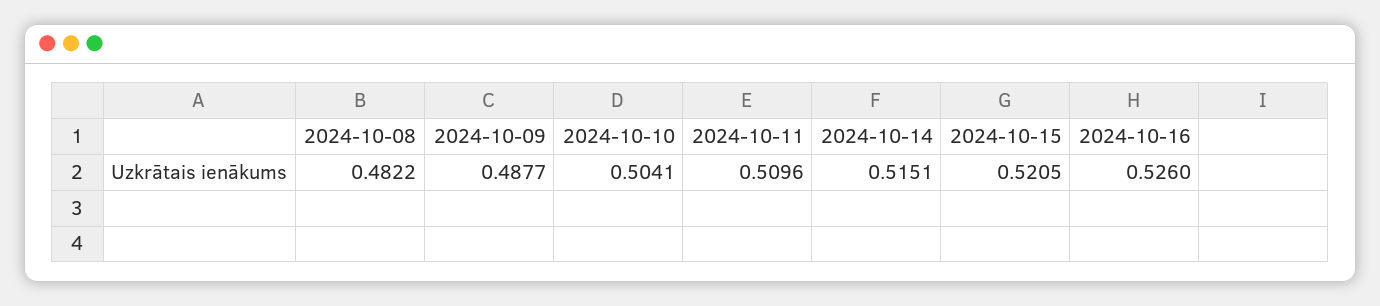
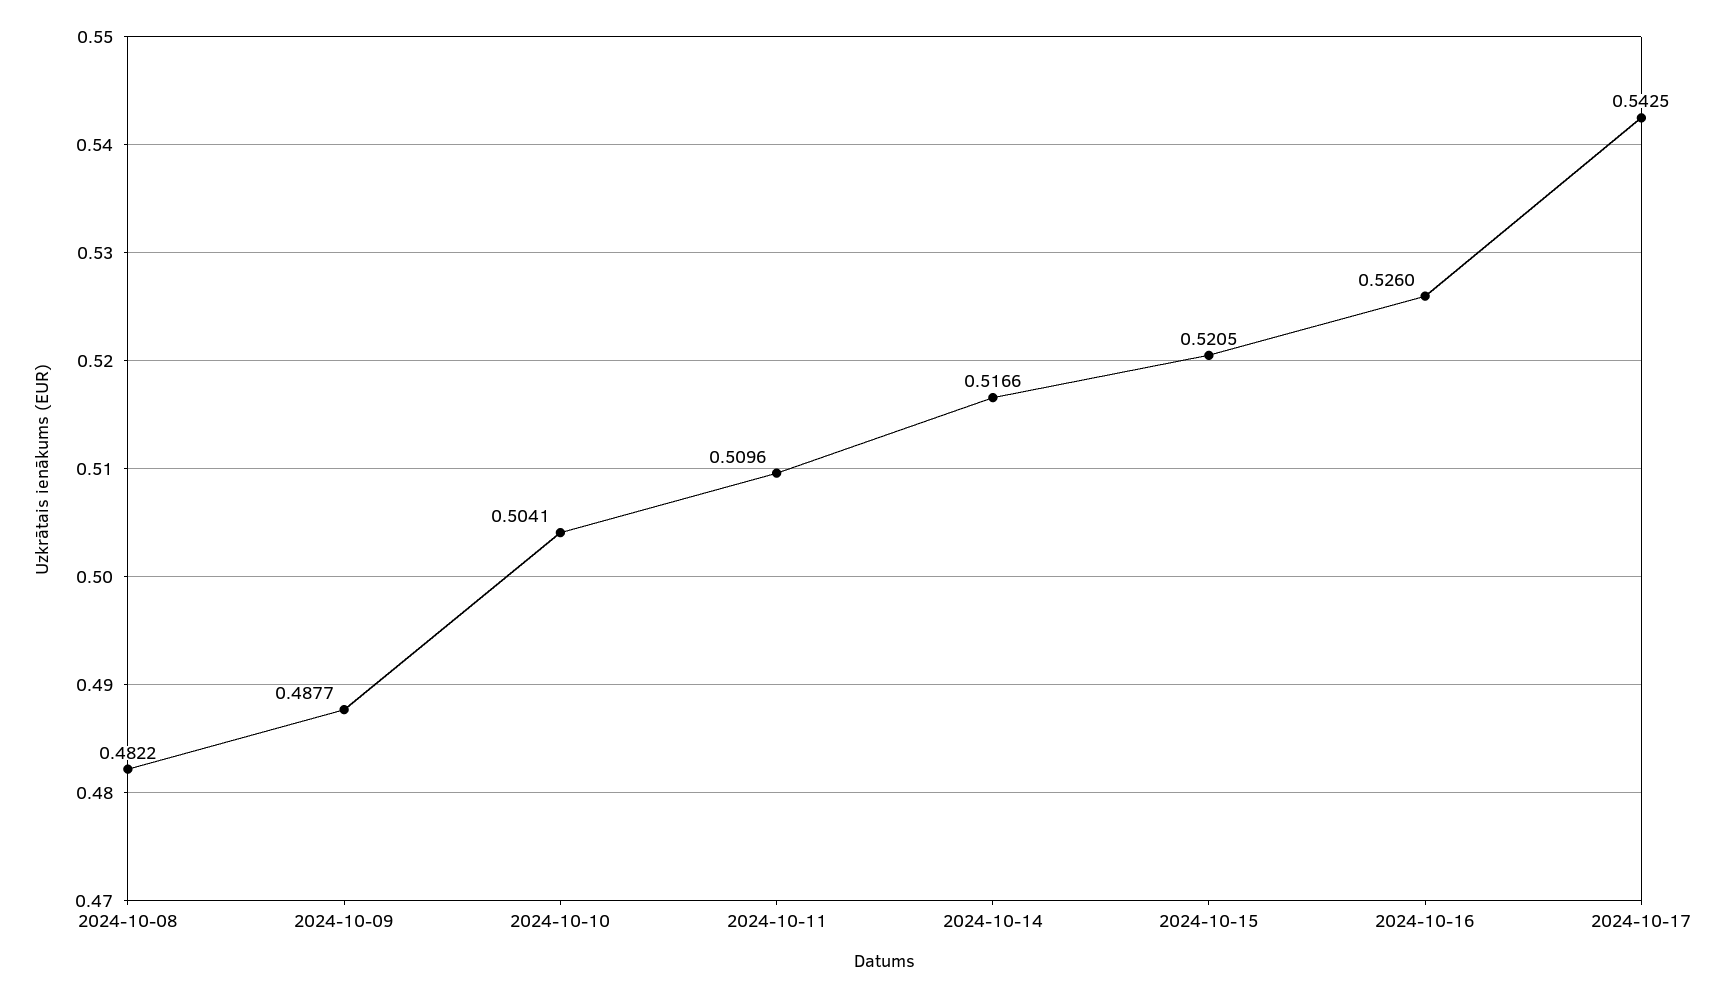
2024-10-14: 0.5151 -> 0.5166
2024-10-17: none -> 0.5425

